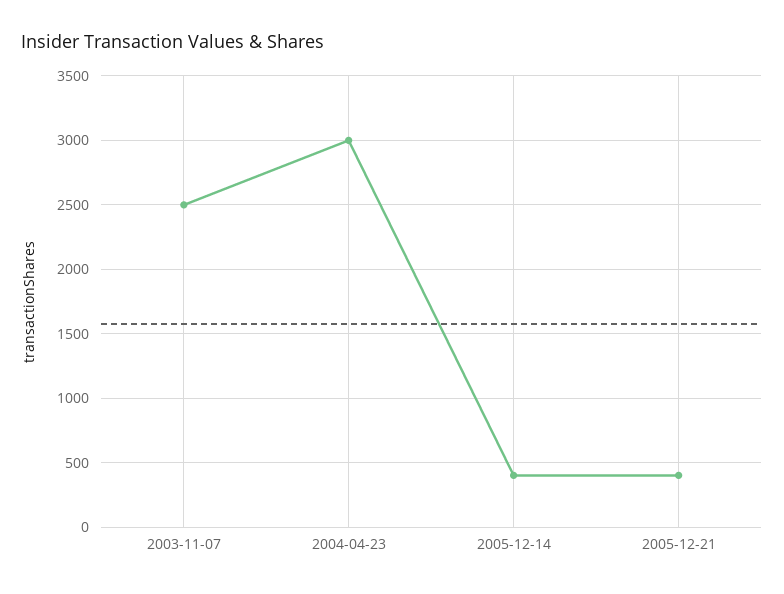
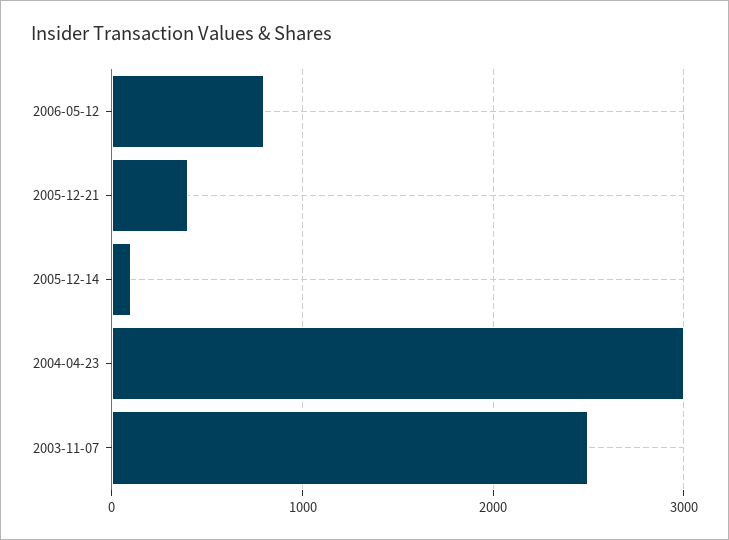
2005-12-14: 400 -> 100
2006-05-12: none -> 800

